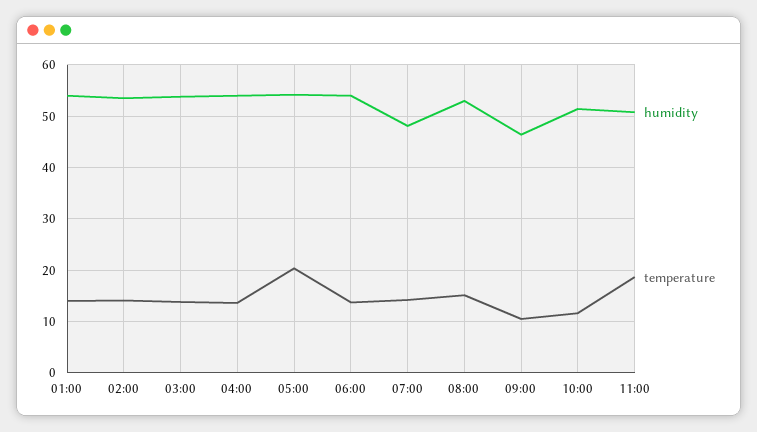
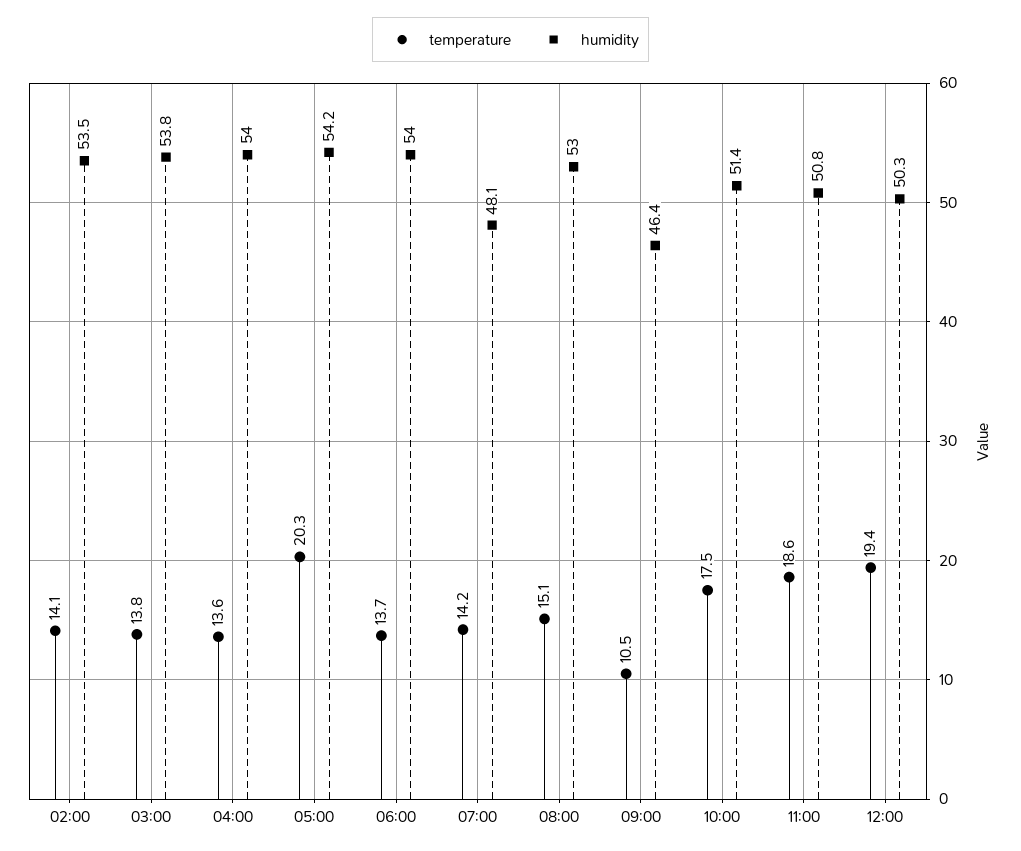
humidity, 01:00: 54 -> none
temperature, 01:00: 14 -> none
temperature, 10:00: 12 -> 17.5
temperature, 12:00: none -> 19.4
humidity, 12:00: none -> 50.3

